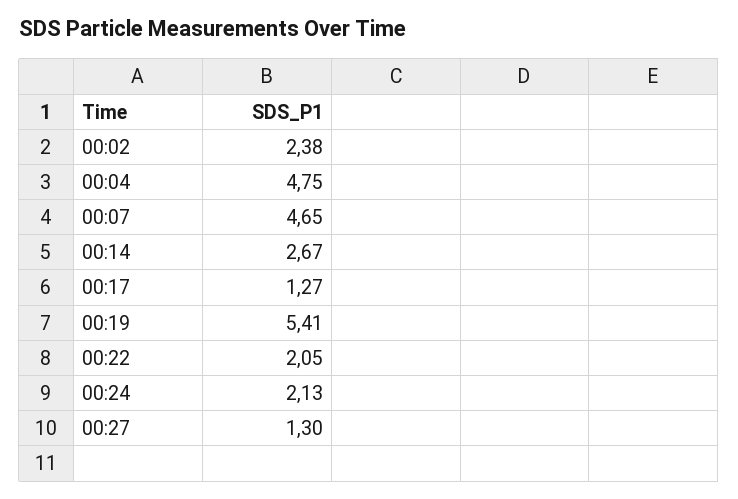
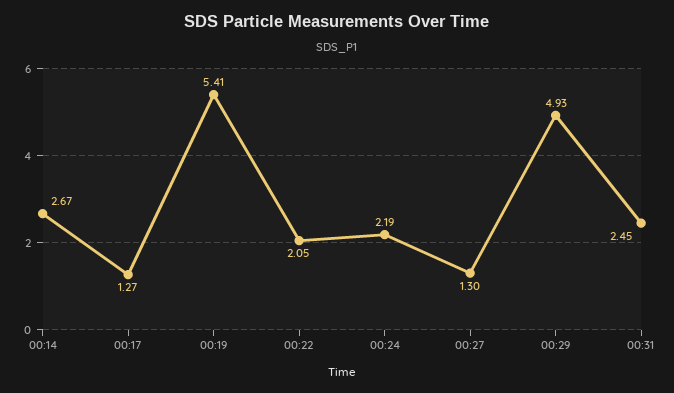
00:02: 2.38 -> none
00:04: 4.75 -> none
00:07: 4.65 -> none
00:24: 2.13 -> 2.19
00:29: none -> 4.93
00:31: none -> 2.45

